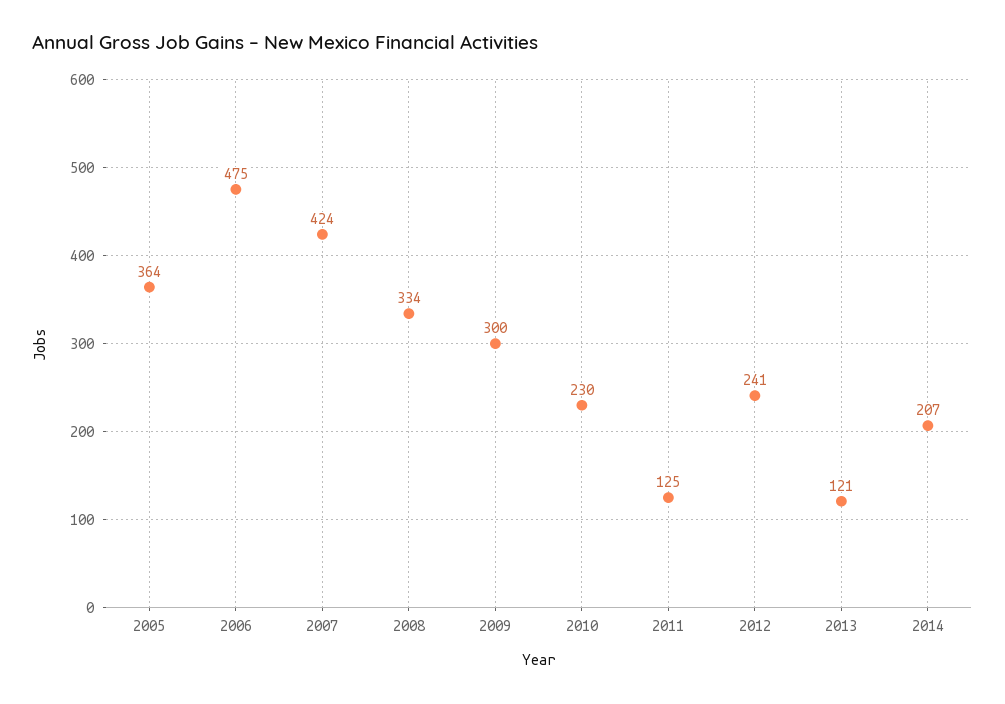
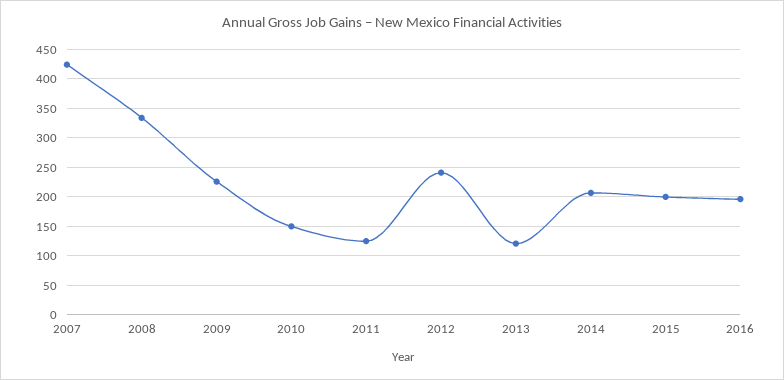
2005: 364 -> none
2006: 475 -> none
2009: 300 -> 225
2010: 230 -> 150
2015: none -> 200
2016: none -> 200

